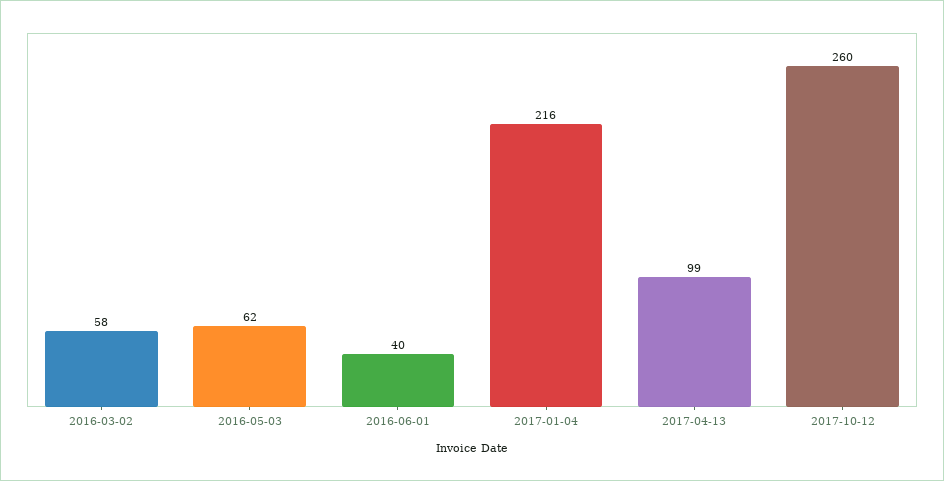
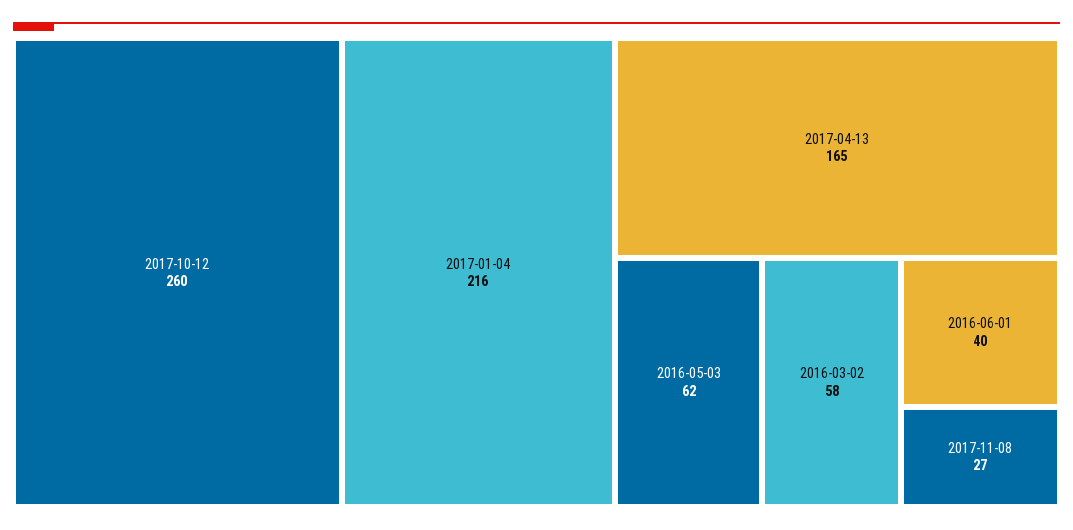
2017-04-13: 99 -> 165
2017-11-08: none -> 27

